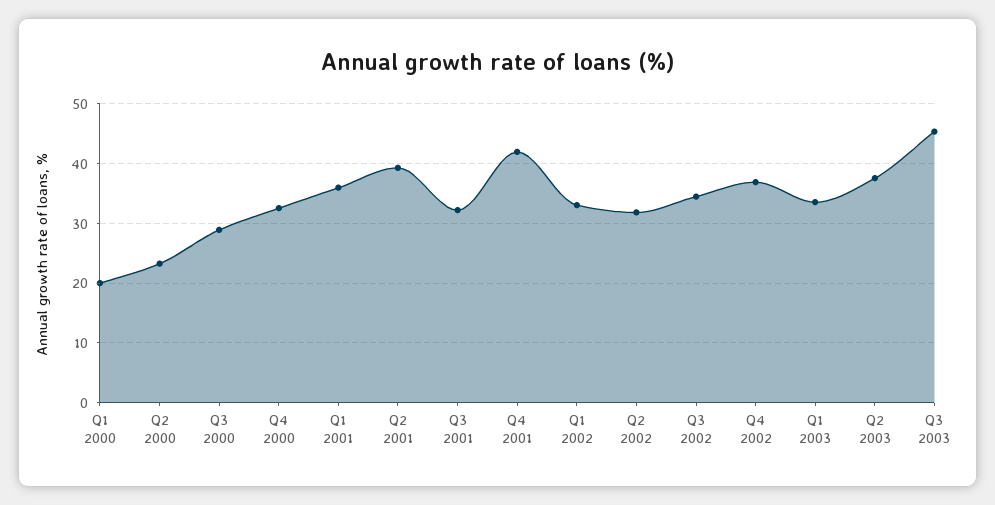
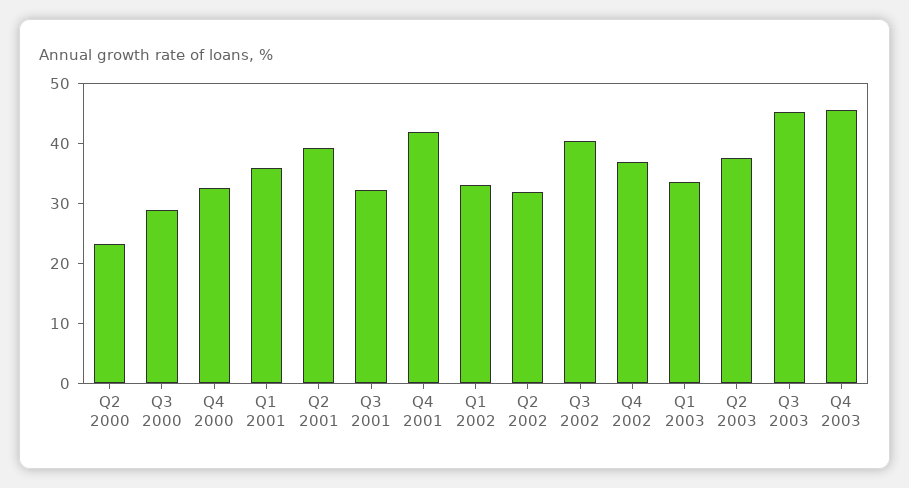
Q1 2000: 20 -> none
Q3 2002: 34 -> 40
Q4 2003: none -> 46

